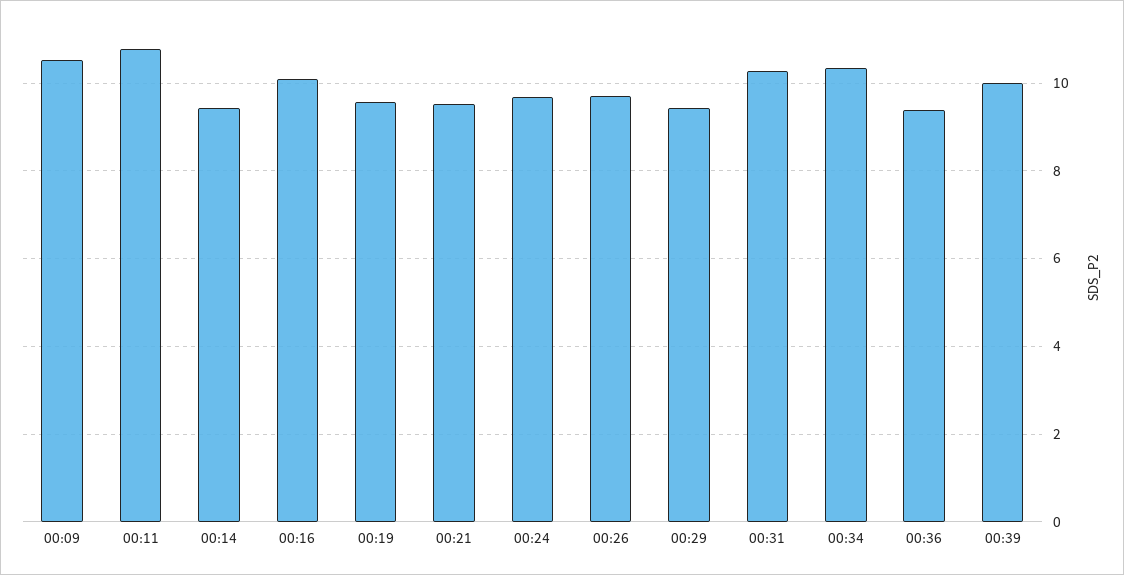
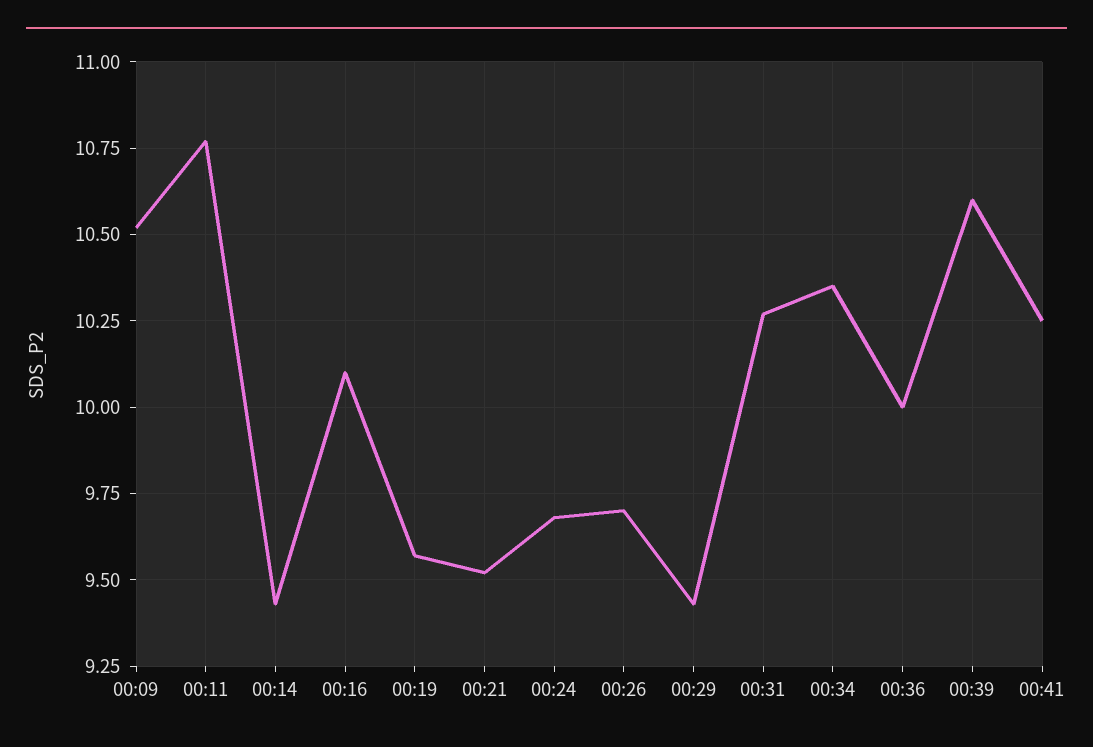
00:36: 9.4 -> 10
00:39: 10 -> 10.6
00:41: none -> 10.25

